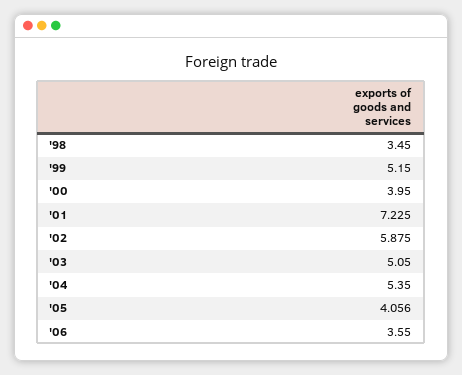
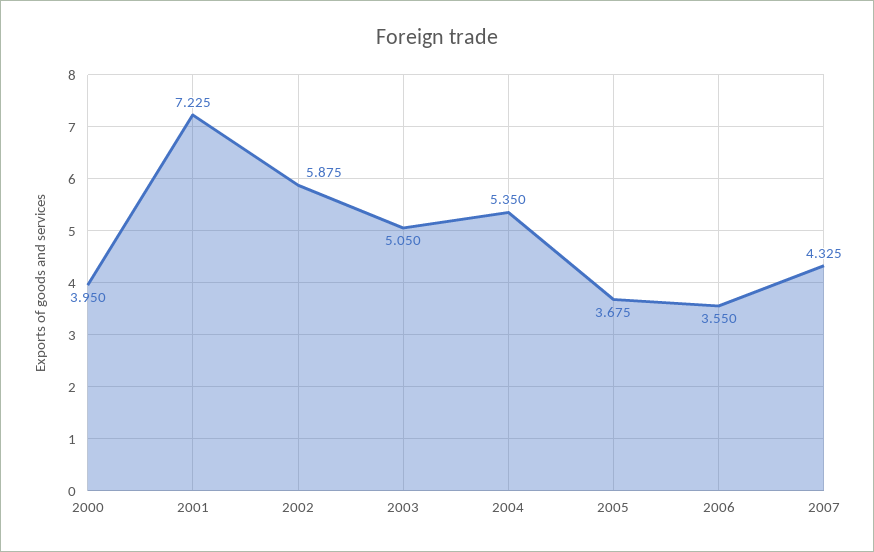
'98: 3.45 -> none
'99: 5.15 -> none
'05: 4.056 -> 3.675
2007: none -> 4.325

